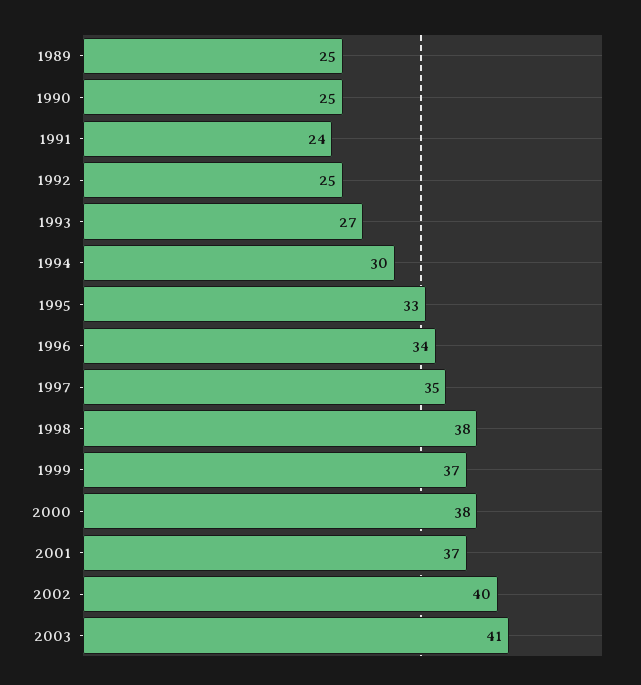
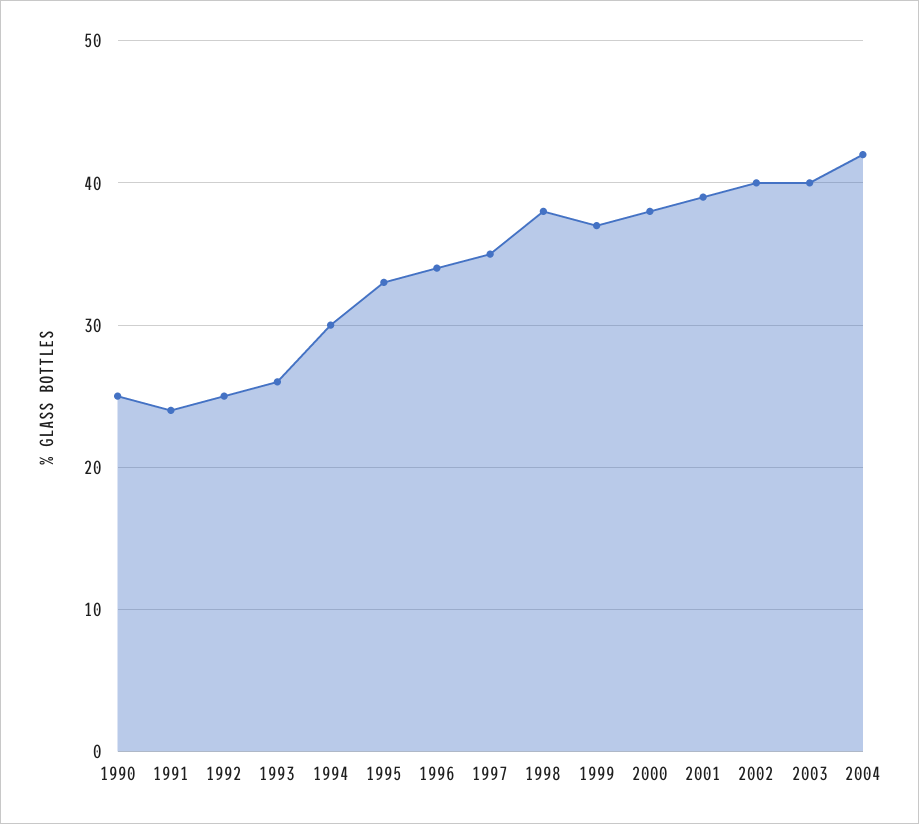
1989: 25 -> none
1993: 27 -> 26
2001: 37 -> 39
2003: 41 -> 40
2004: none -> 42

